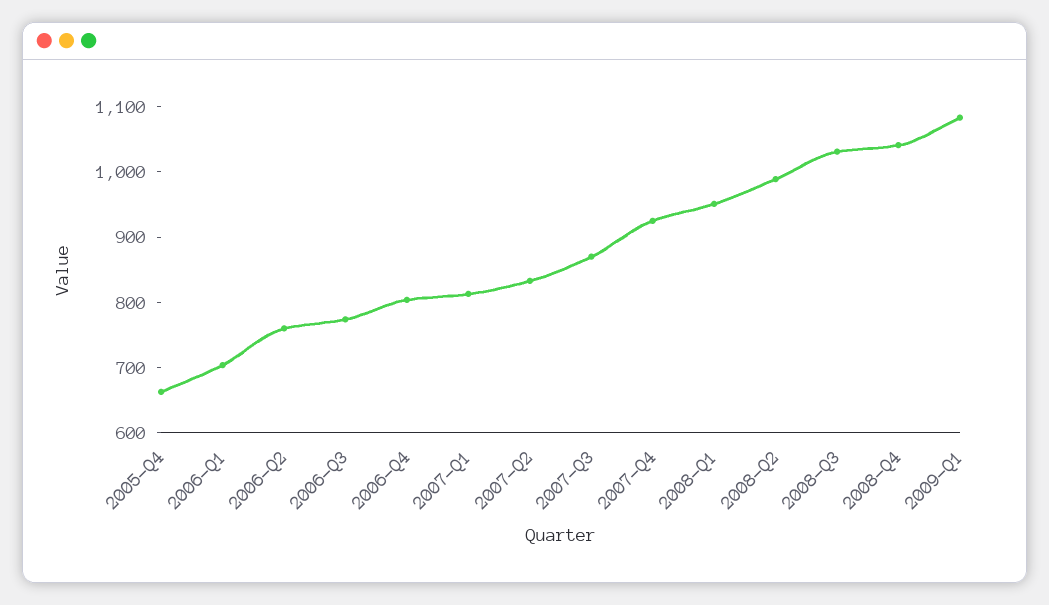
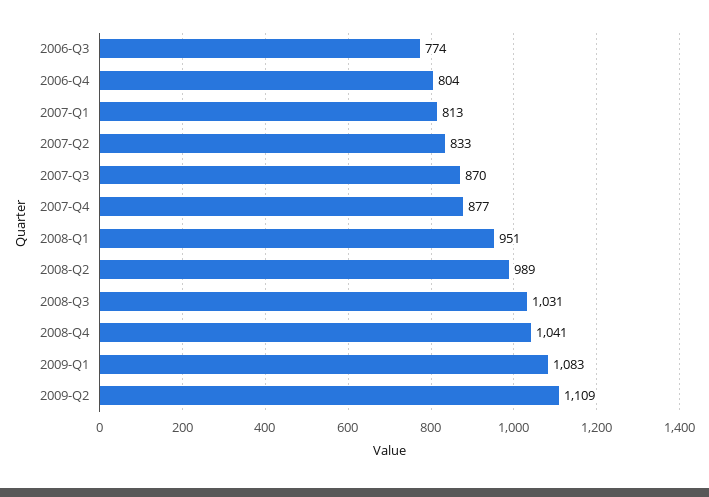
2005-Q4: 660 -> none
2006-Q1: 700 -> none
2006-Q2: 760 -> none
2007-Q4: 920 -> 877
2009-Q2: none -> 1109

